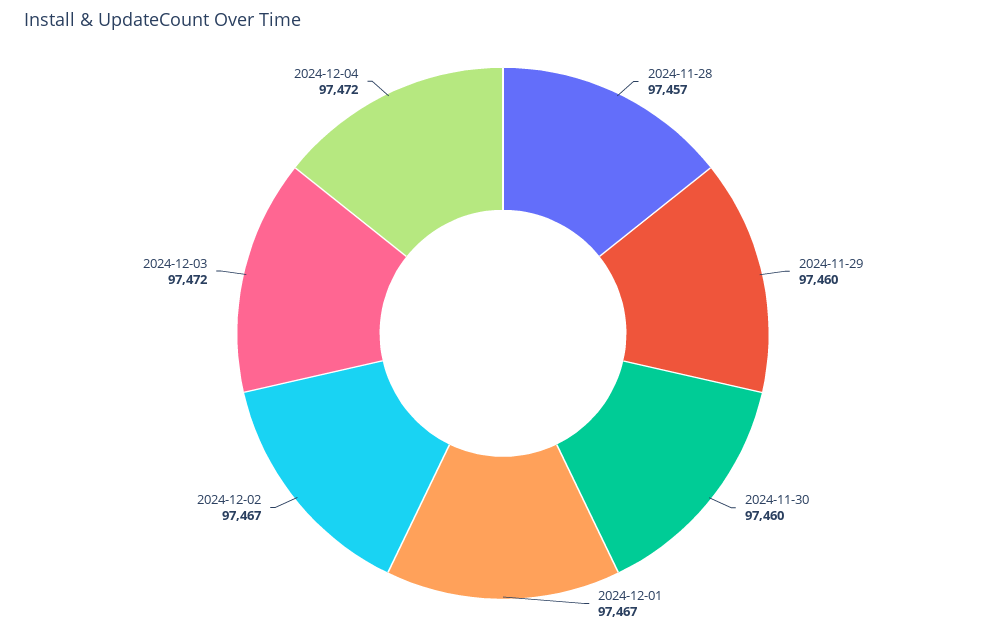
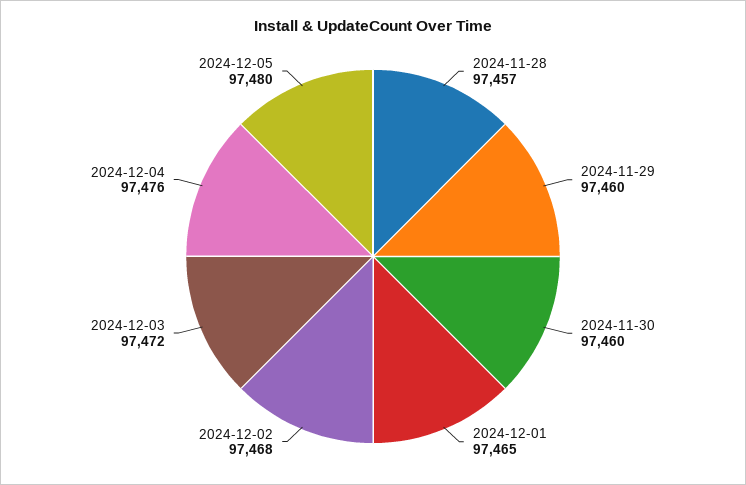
2024-12-01: 97467 -> 97465
2024-12-02: 97467 -> 97468
2024-12-04: 97472 -> 97476
2024-12-05: none -> 97480

